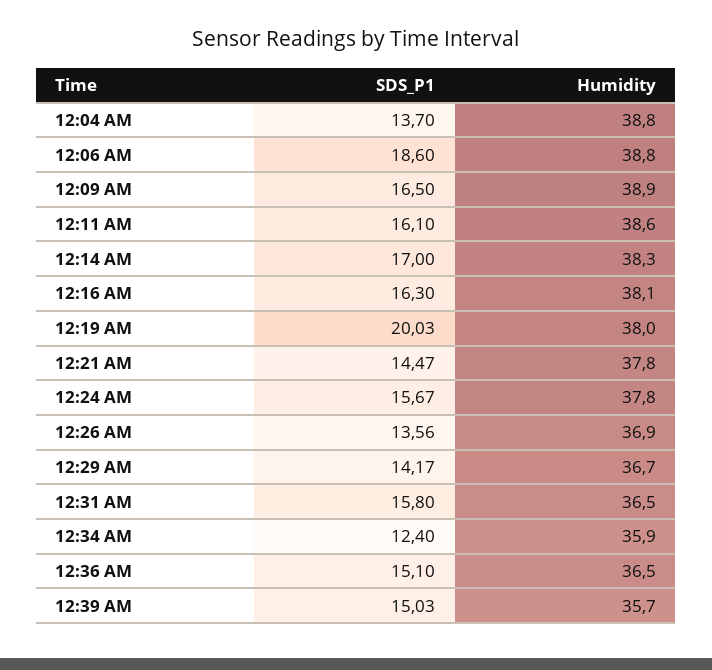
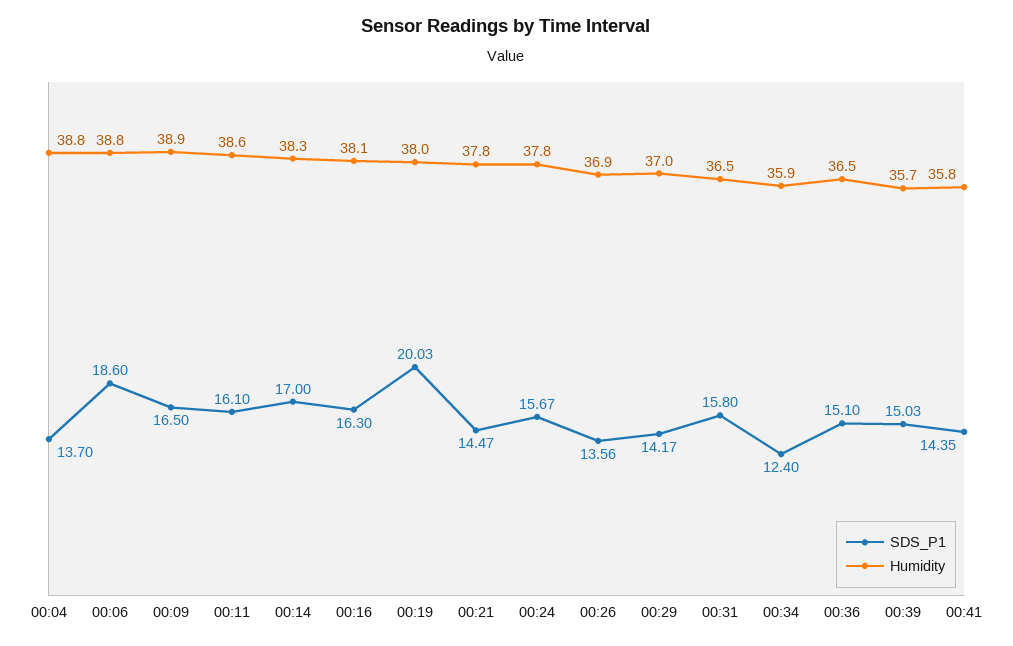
Humidity, 12:29 AM: 36.7 -> 37
SDS_P1, 00:41: none -> 14.35
Humidity, 00:41: none -> 35.8

